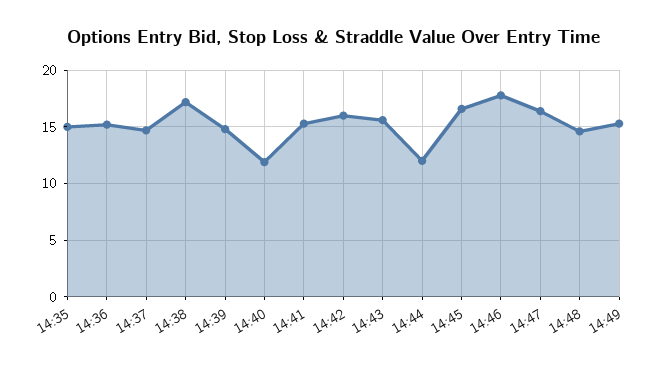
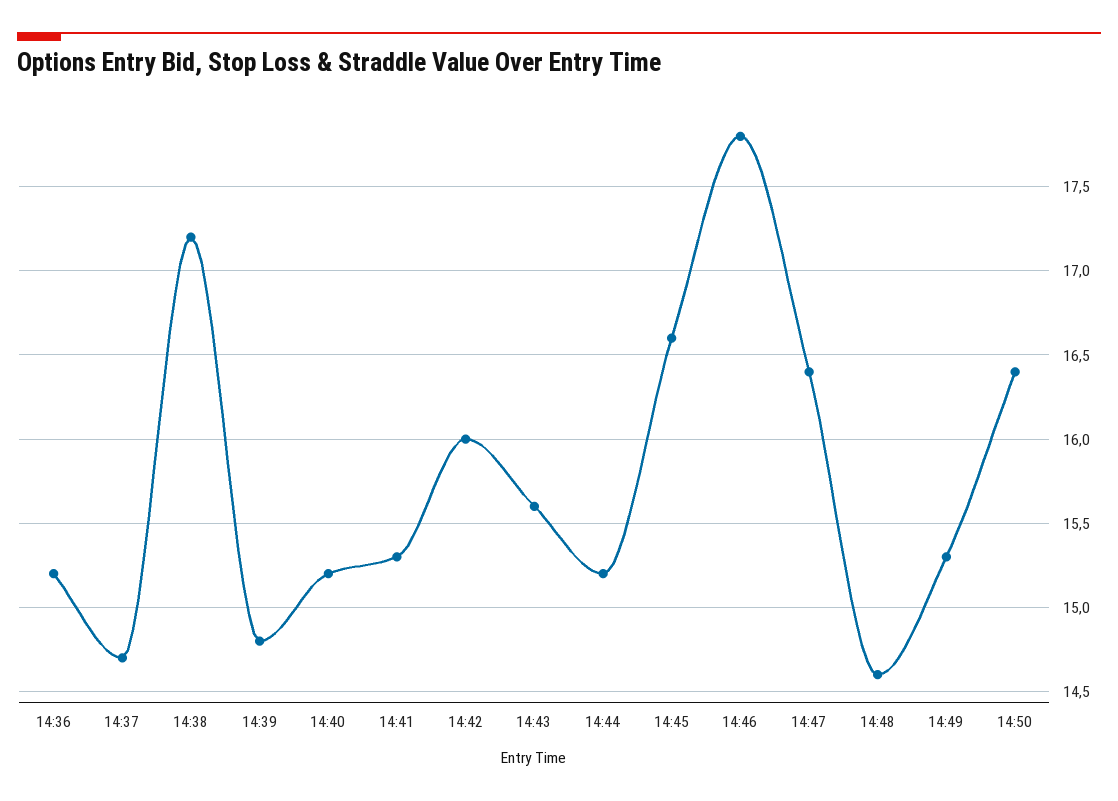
14:35: 15 -> none
14:40: 12 -> 15.2
14:44: 12 -> 15.2
14:50: none -> 16.4

